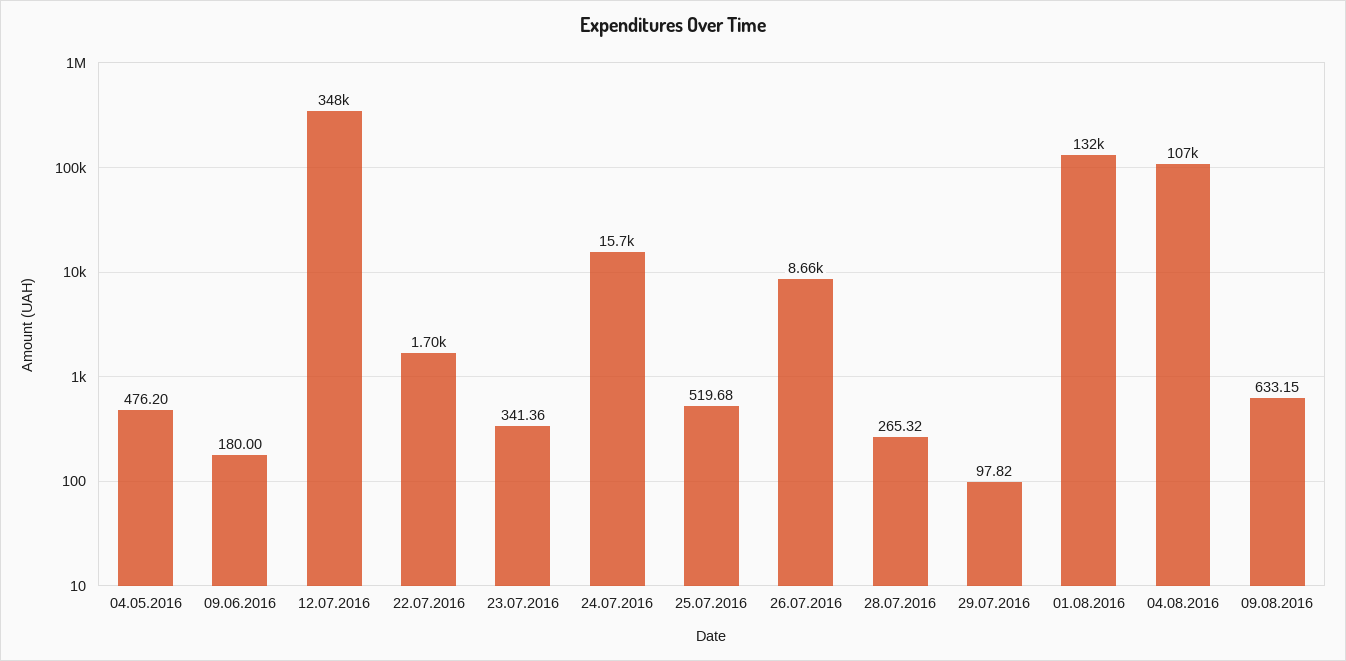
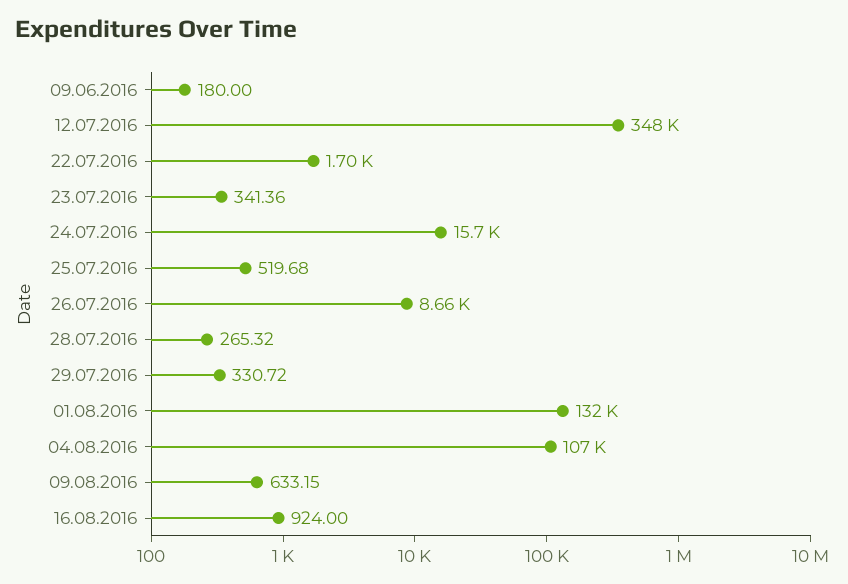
04.05.2016: 476.2 -> none
29.07.2016: 97.82 -> 330.72
16.08.2016: none -> 924

